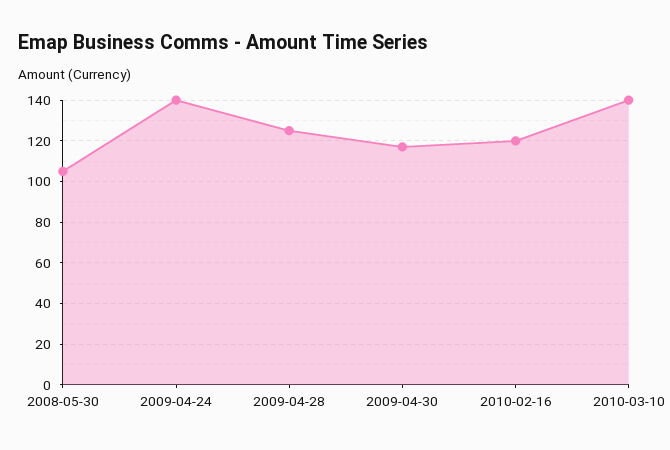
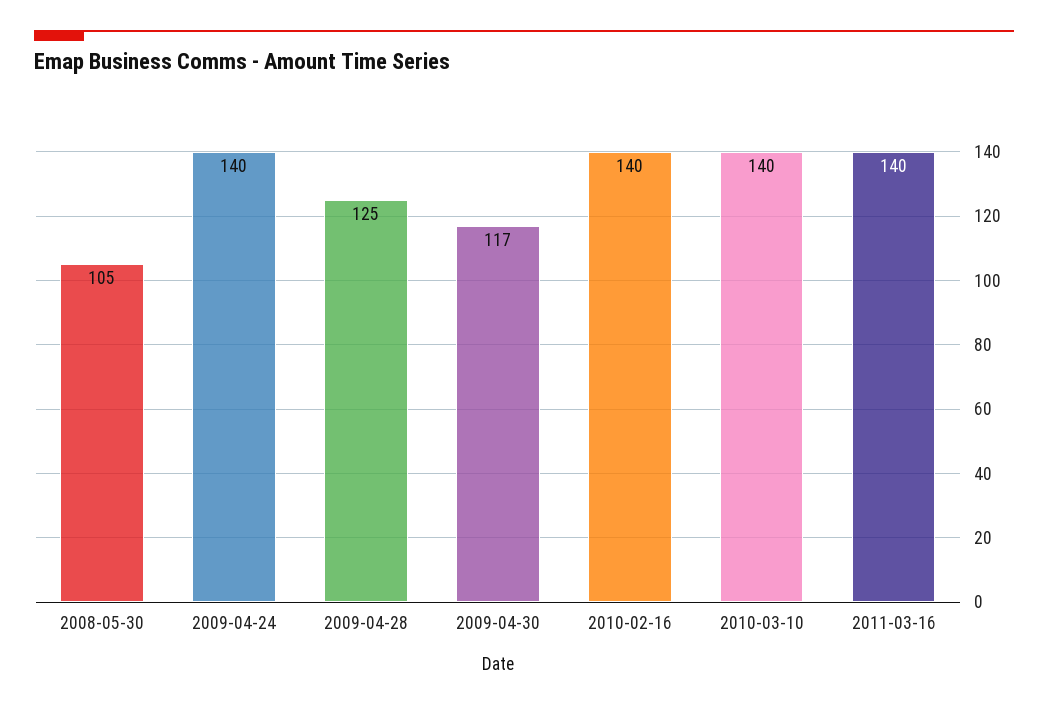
2010-02-16: 120 -> 140
2011-03-16: none -> 140

